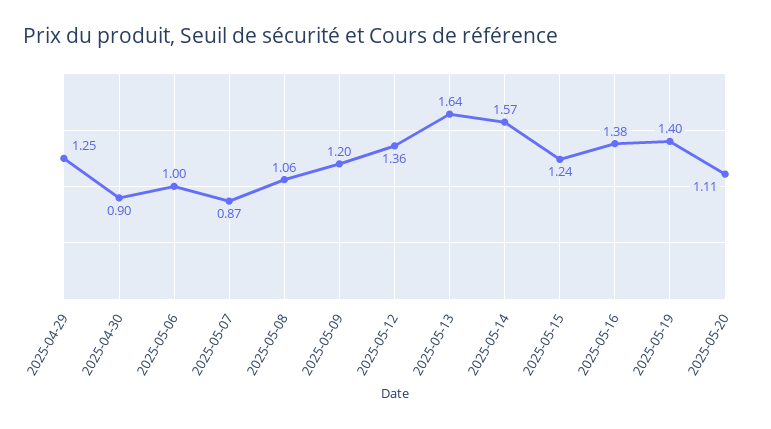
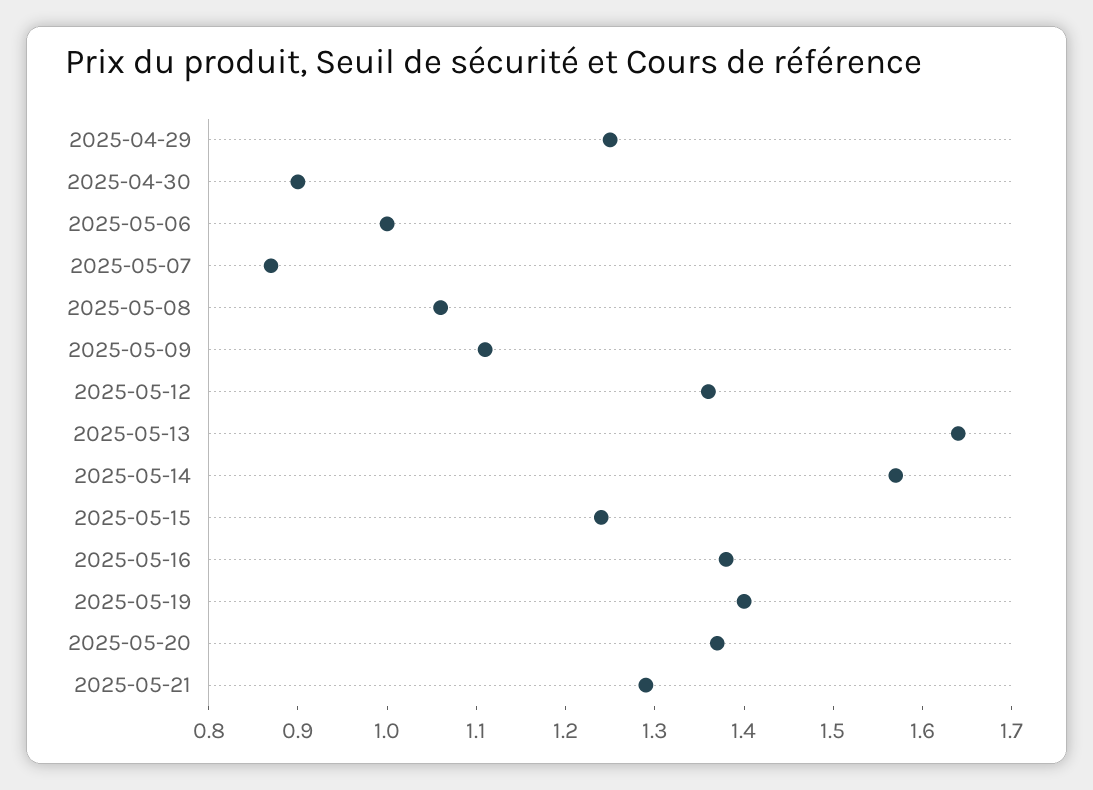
2025-05-09: 1.2 -> 1.11
2025-05-20: 1.11 -> 1.37
2025-05-21: none -> 1.29

